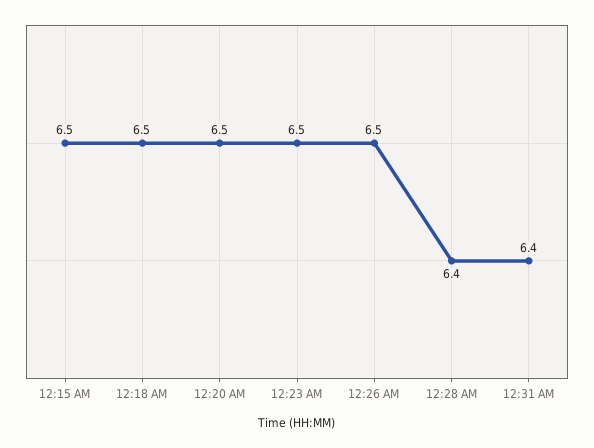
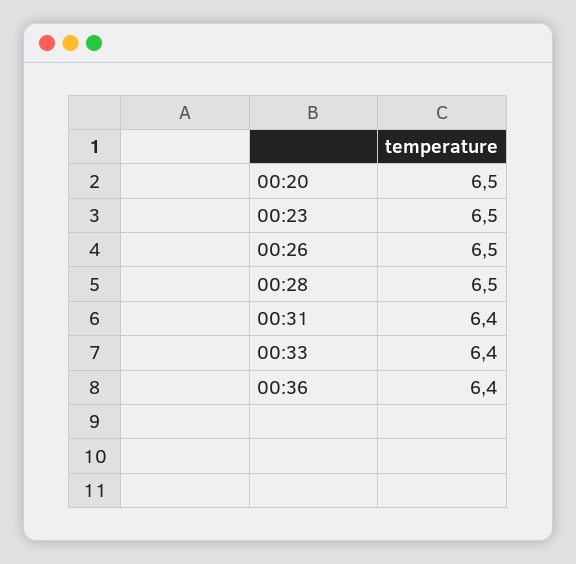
12:15 AM: 6.5 -> none
12:18 AM: 6.5 -> none
12:28 AM: 6.4 -> 6.5
00:33: none -> 6.4
00:36: none -> 6.4

